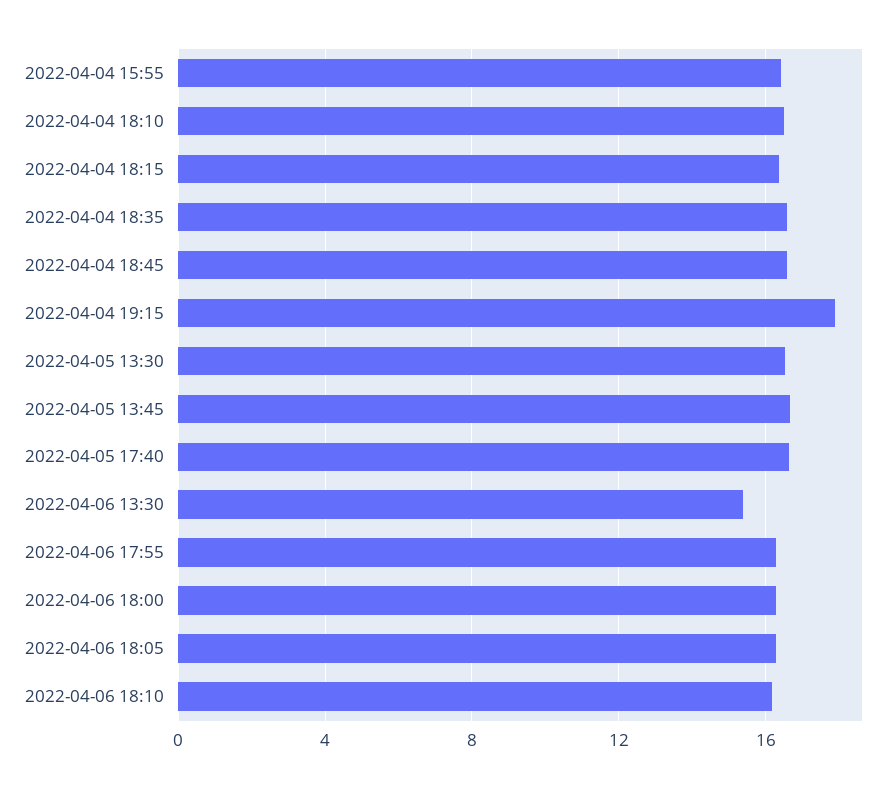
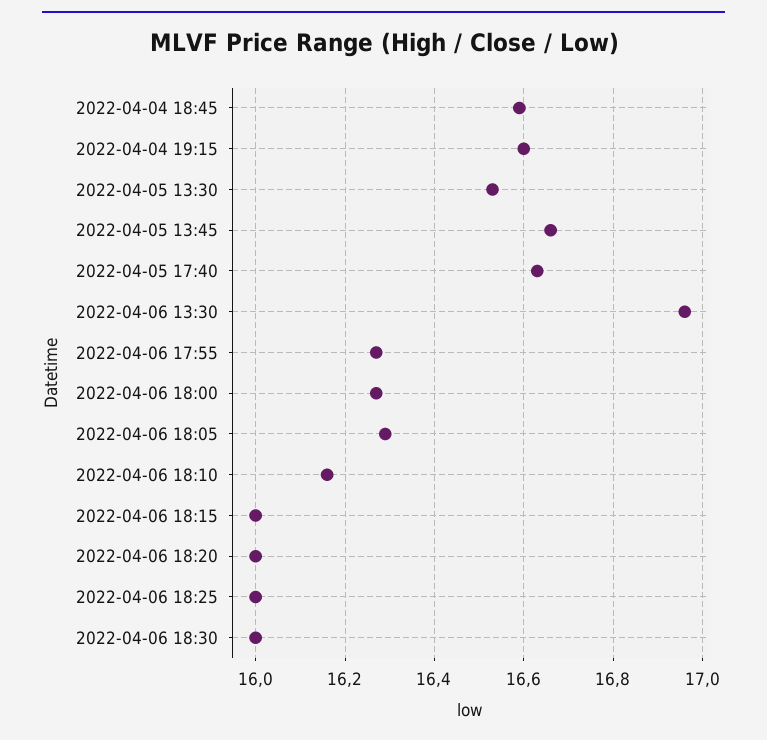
2022-04-04 15:55: 16.5 -> none
2022-04-04 18:10: 16.5 -> none
2022-04-04 18:15: 16.5 -> none
2022-04-04 18:35: 16.5 -> none
2022-04-04 19:15: 18 -> 16.6
2022-04-06 13:30: 15.5 -> 16.95
2022-04-06 18:15: none -> 16
2022-04-06 18:20: none -> 16
2022-04-06 18:25: none -> 16
2022-04-06 18:30: none -> 16

